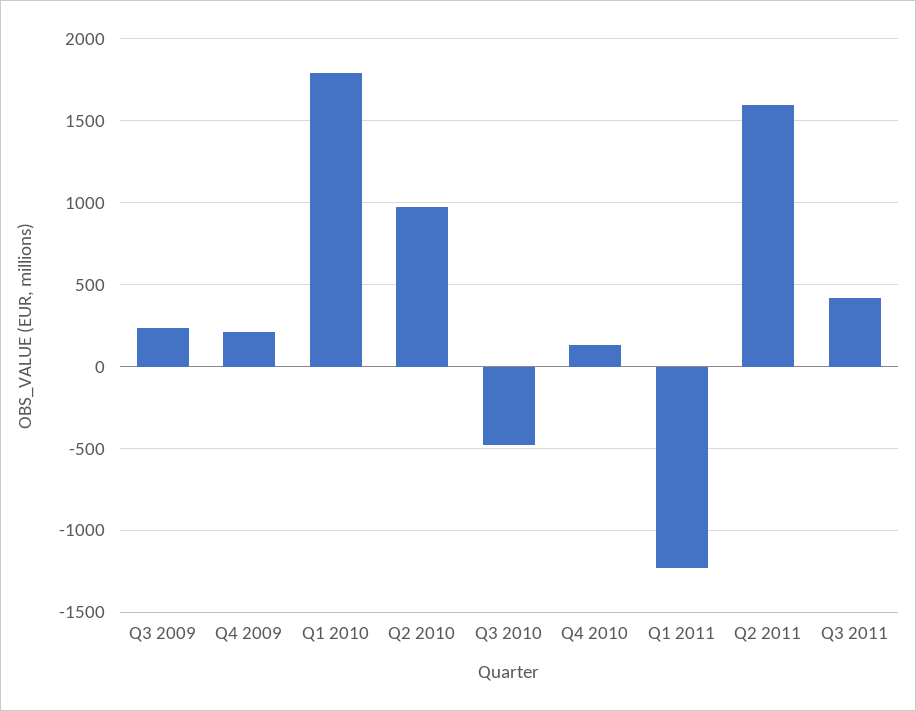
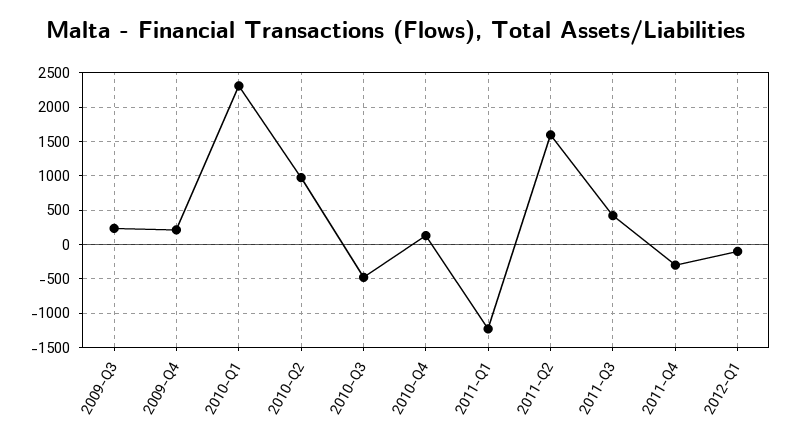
Q1 2010: 1800 -> 2300
2011-Q4: none -> -300
2012-Q1: none -> -100

